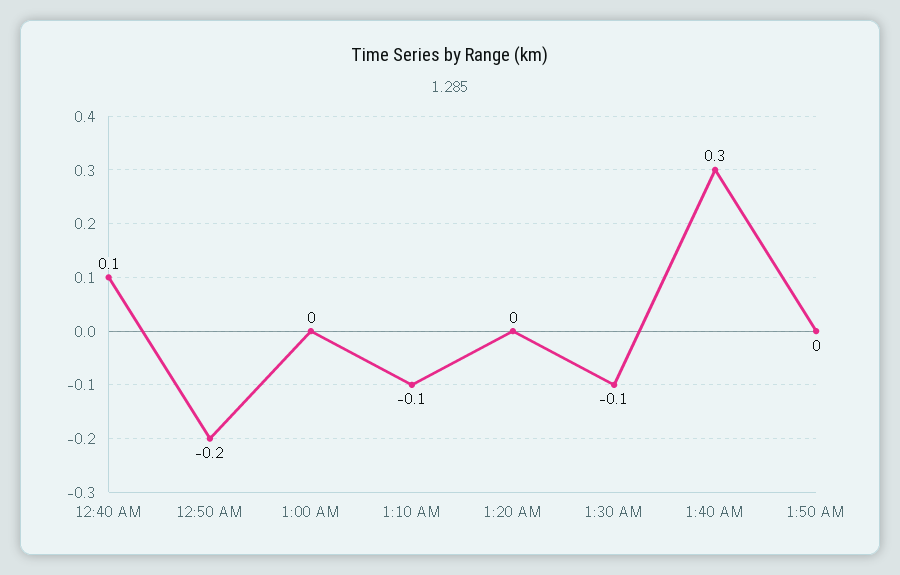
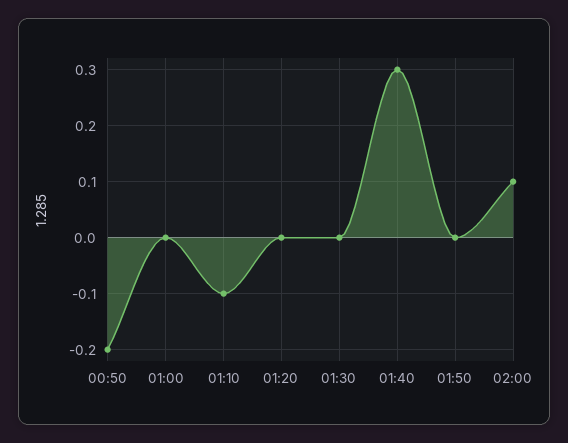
12:40 AM: 0.1 -> none
1:30 AM: -0.1 -> 0
02:00: none -> 0.1

